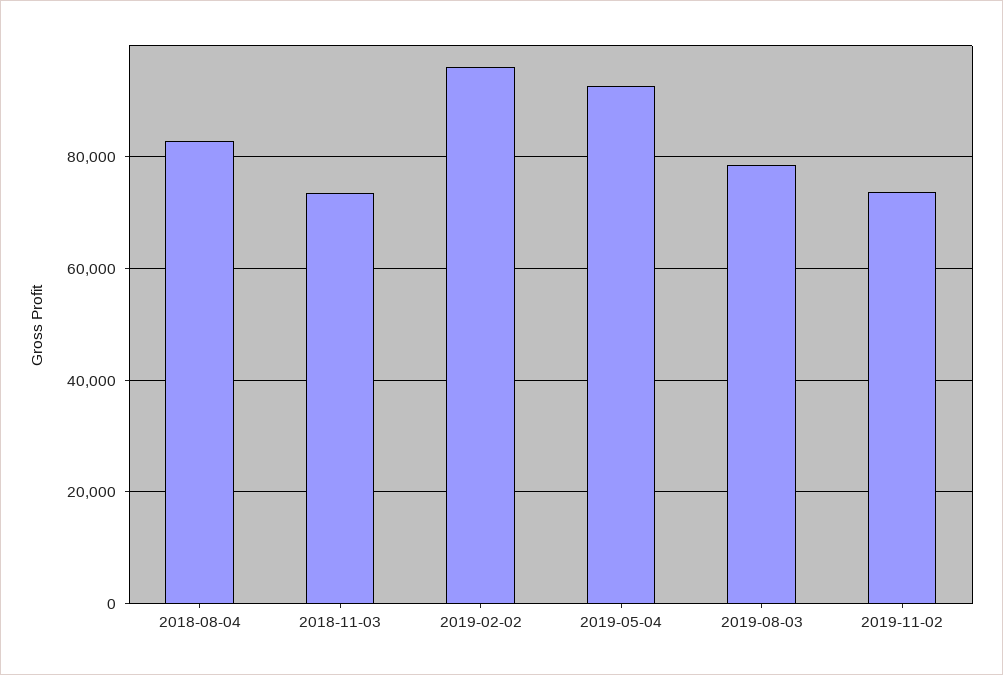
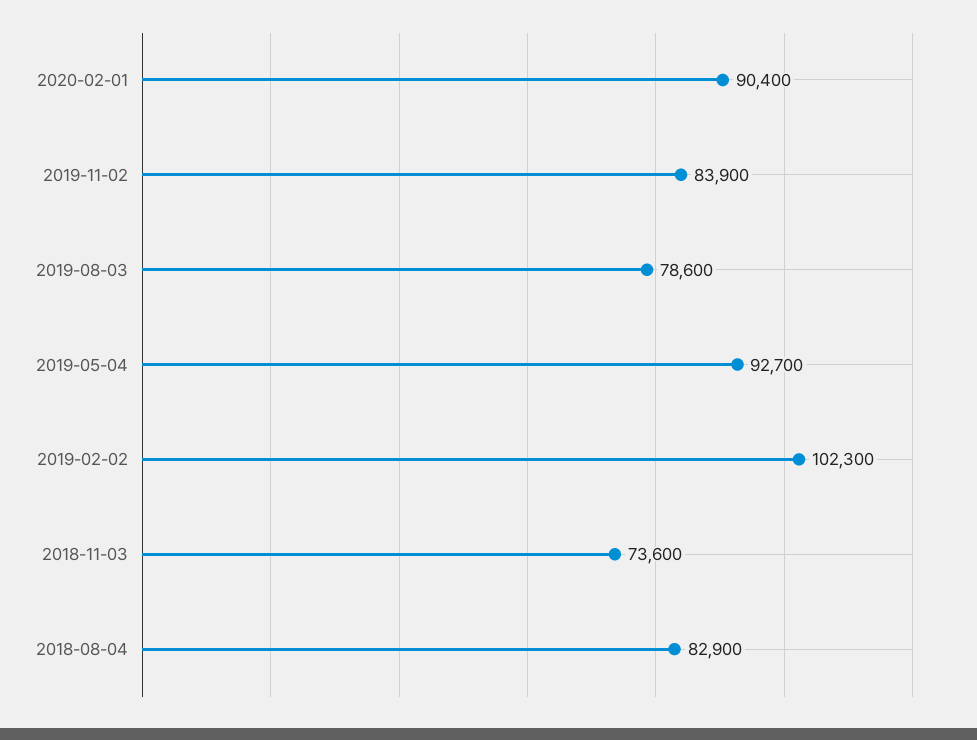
2019-02-02: 96000 -> 102300
2019-11-02: 74000 -> 83900
2020-02-01: none -> 90400

